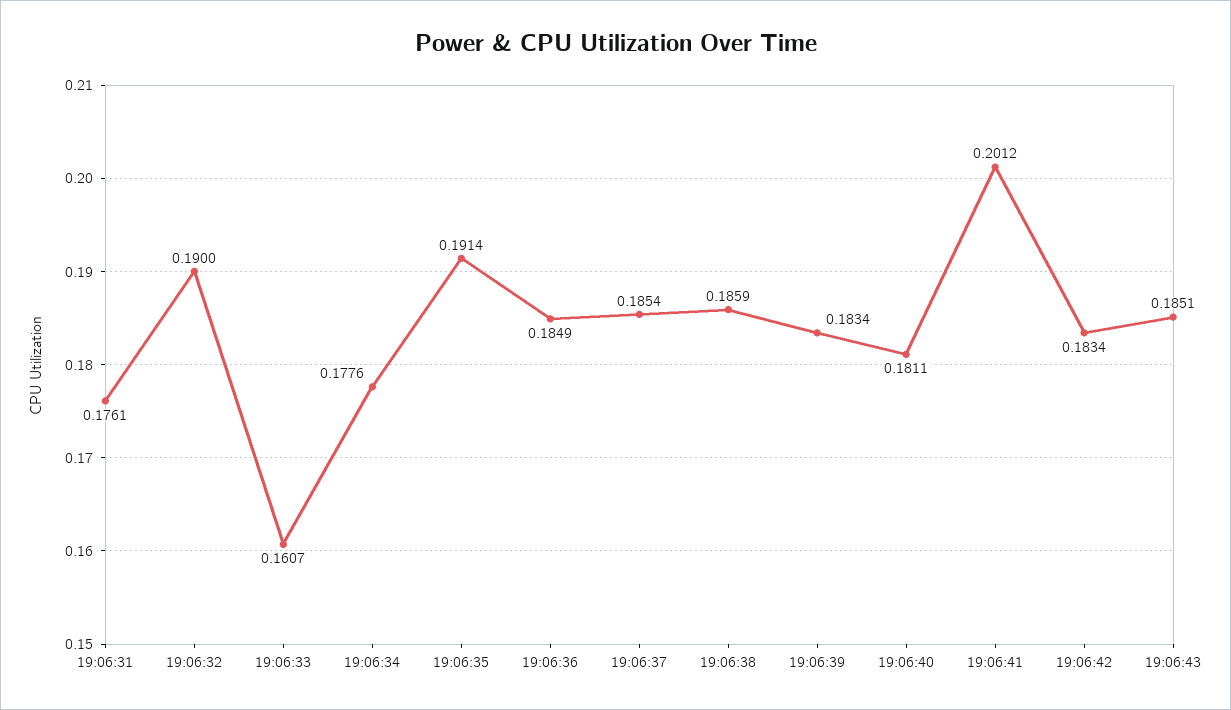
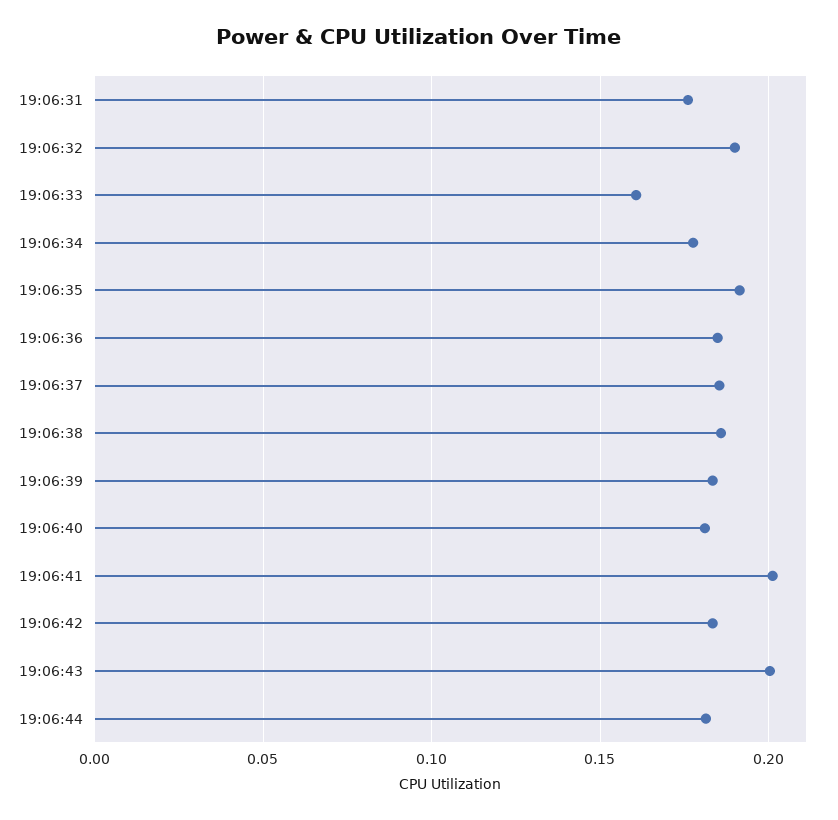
19:06:43: 0.1851 -> 0.2
19:06:44: none -> 0.18

